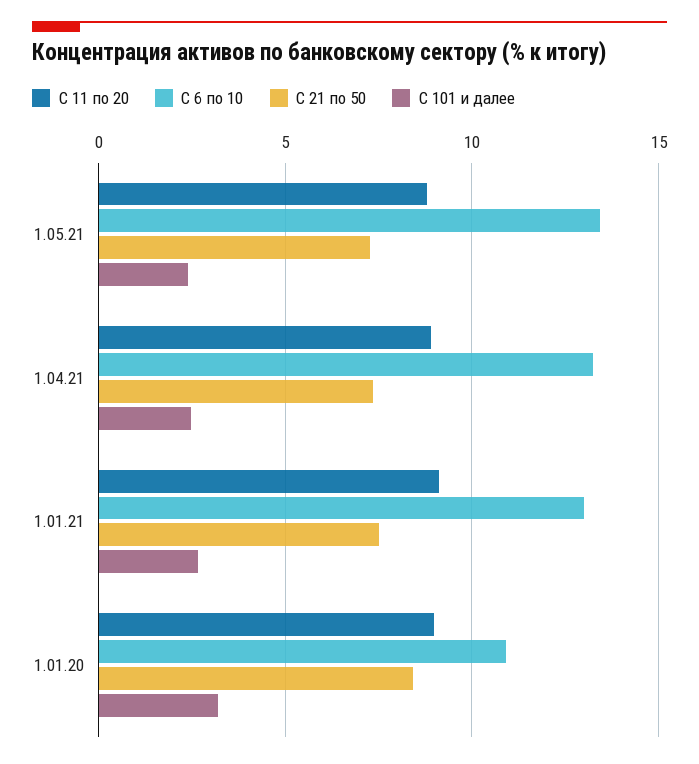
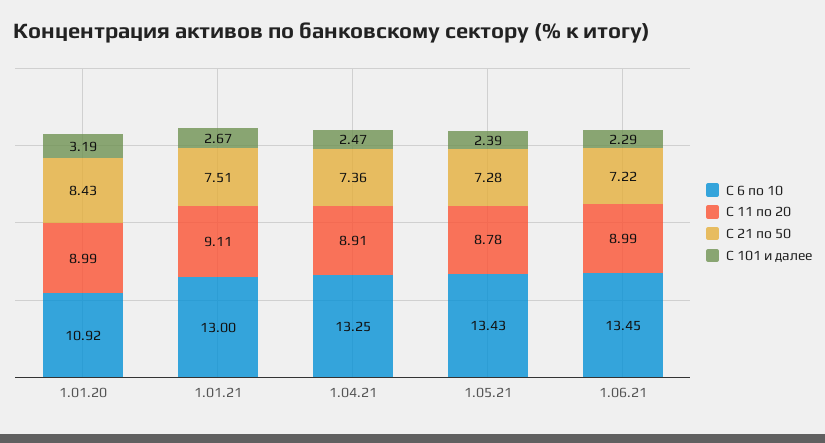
С 6 по 10, 1.06.21: none -> 13.45
С 11 по 20, 1.06.21: none -> 8.99
С 21 по 50, 1.06.21: none -> 7.22
С 101 и далее, 1.06.21: none -> 2.29

